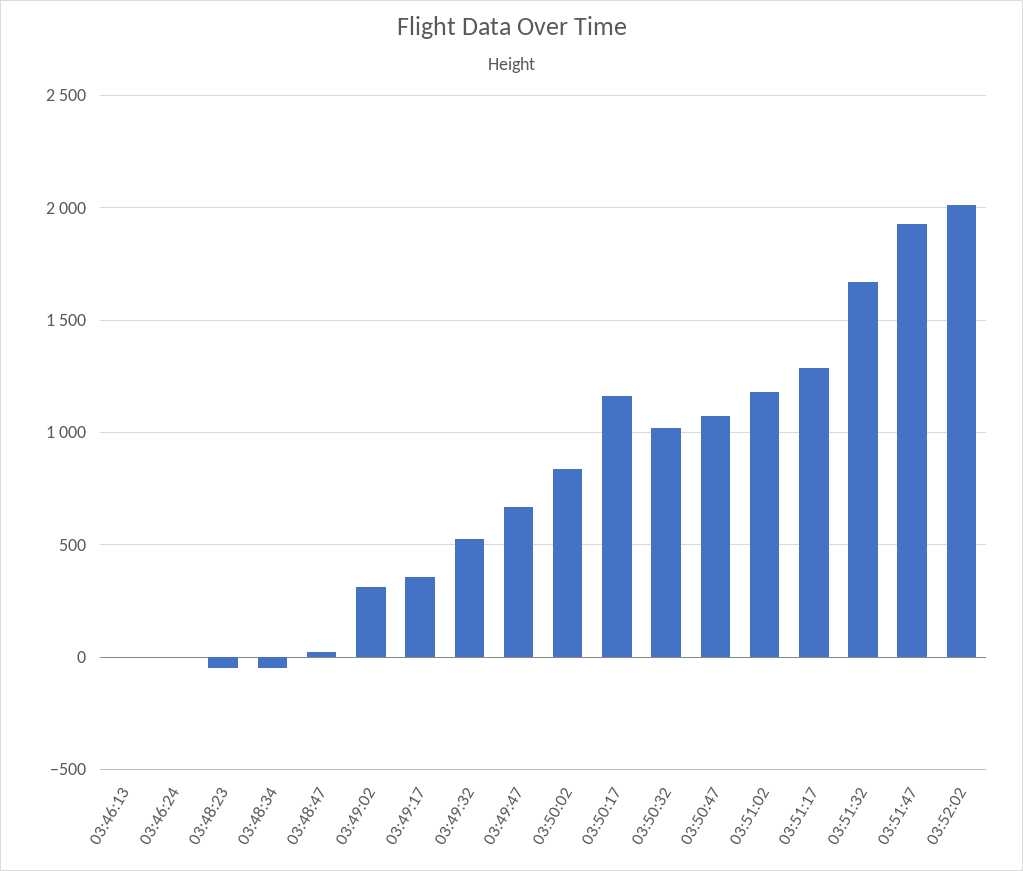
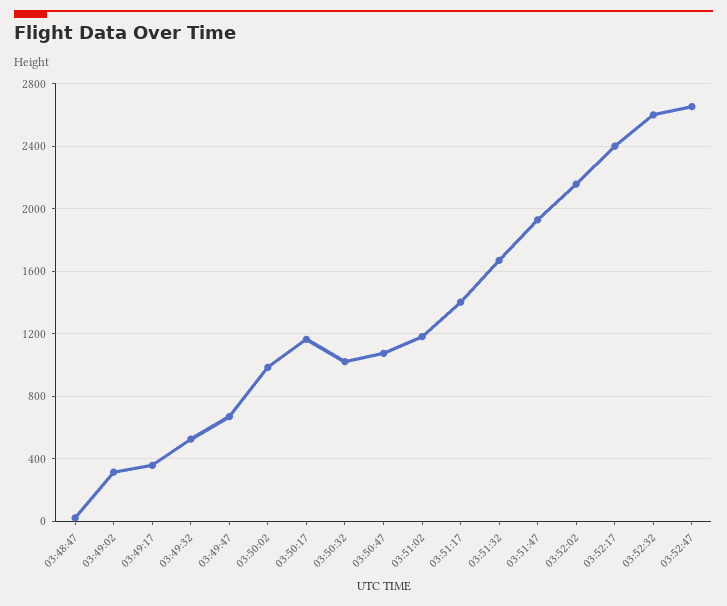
03:46:13: 0 -> none
03:46:24: 0 -> none
03:48:23: -50 -> none
03:48:34: -50 -> none
03:50:02: 850 -> 1000
03:51:17: 1300 -> 1400
03:52:02: 2000 -> 2150
03:52:17: none -> 2400
03:52:32: none -> 2600
03:52:47: none -> 2650

